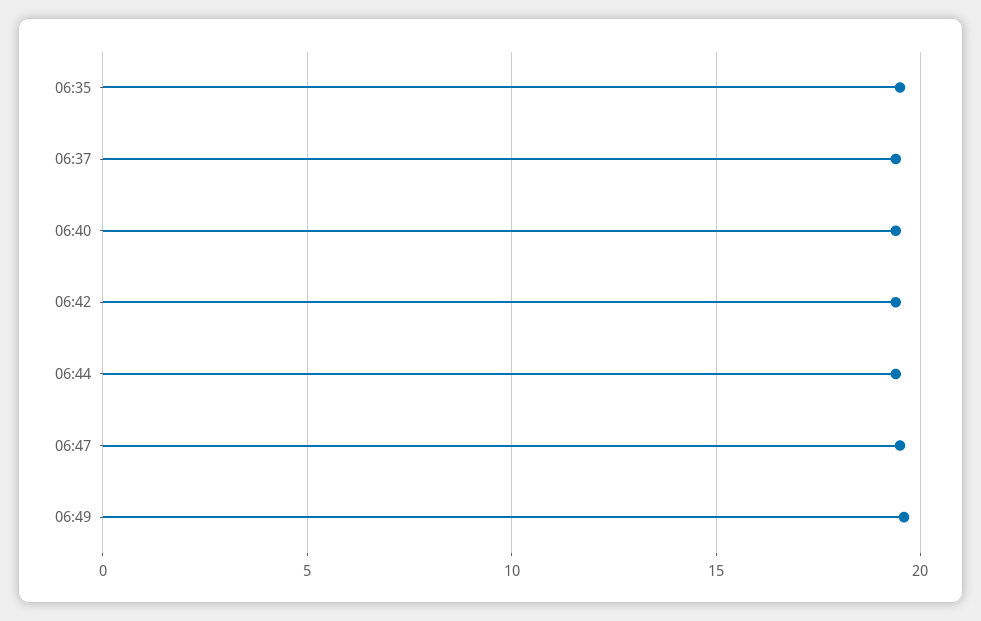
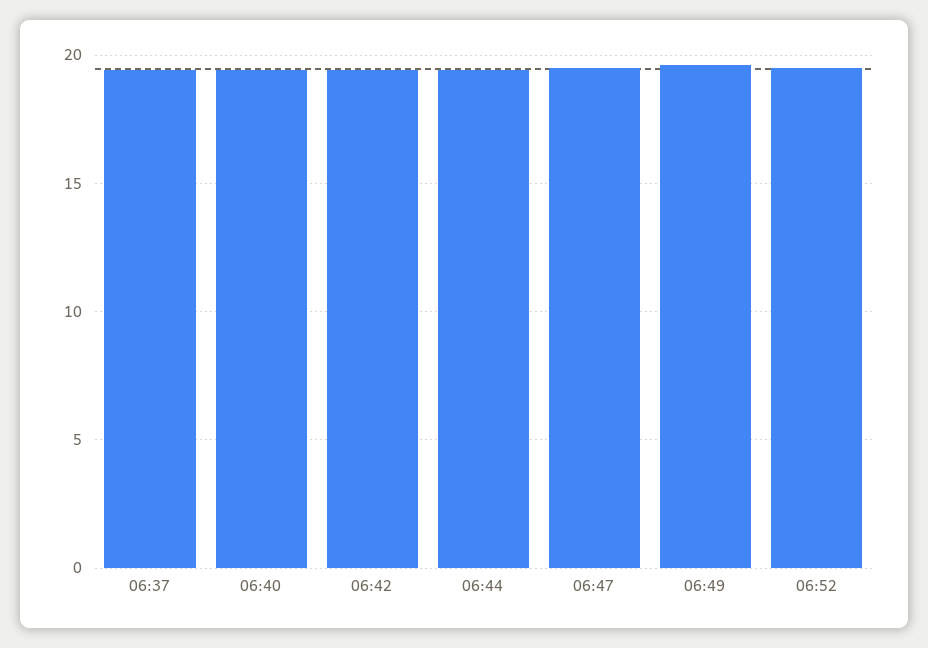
06:35: 19.5 -> none
06:52: none -> 19.5

